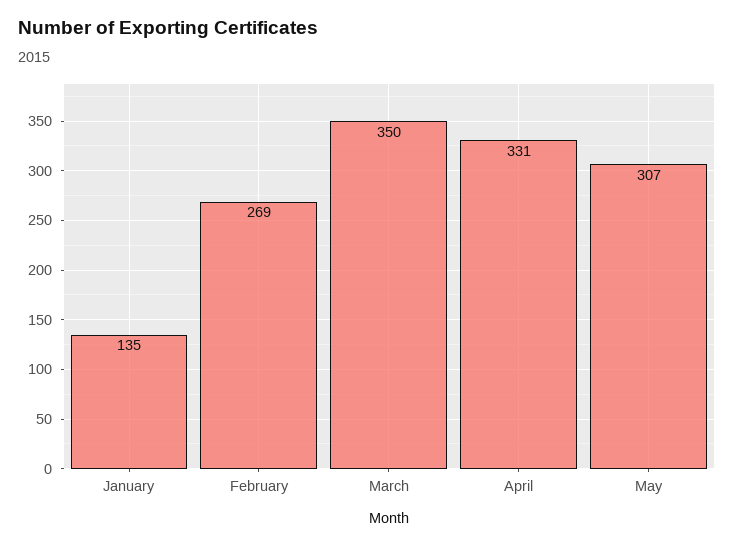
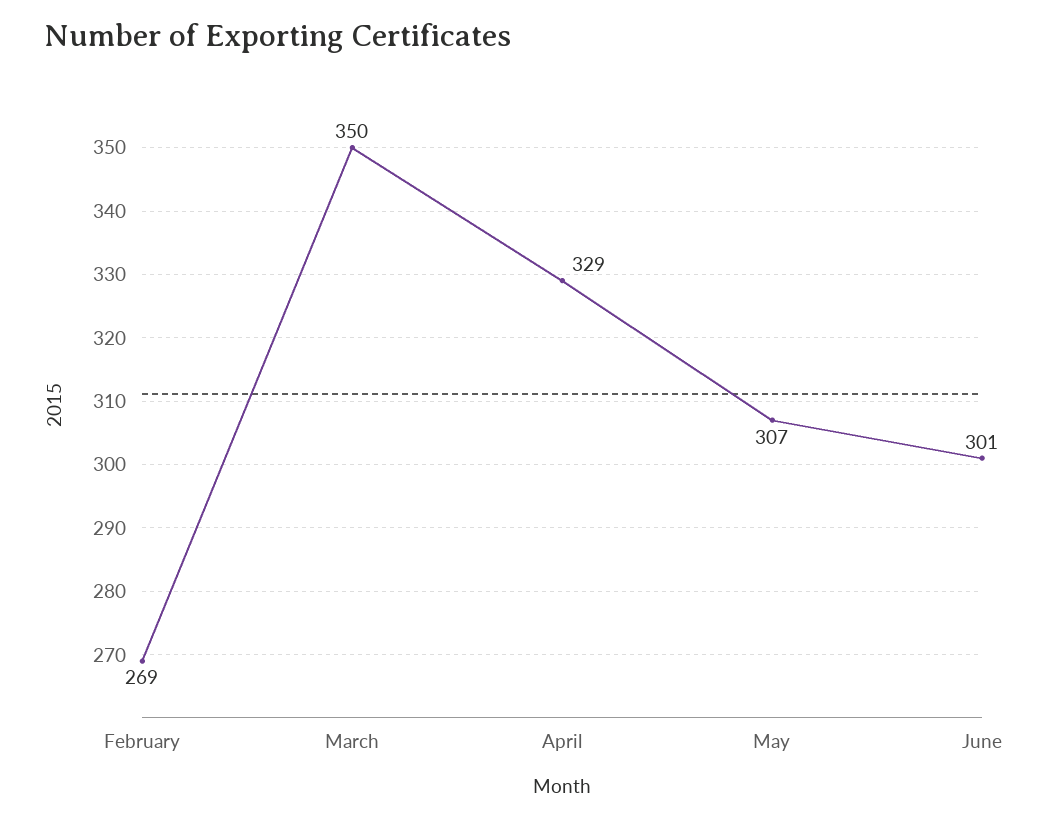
January: 135 -> none
April: 331 -> 329
June: none -> 301

